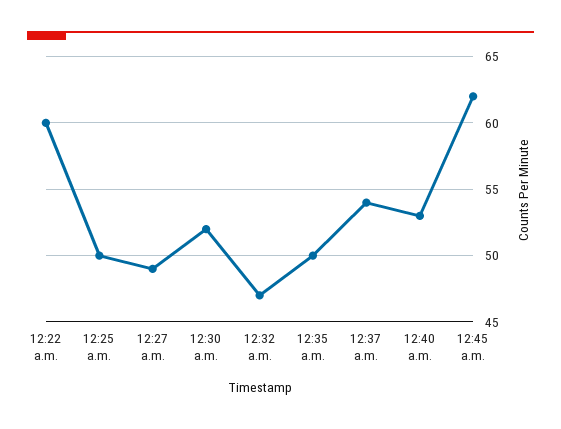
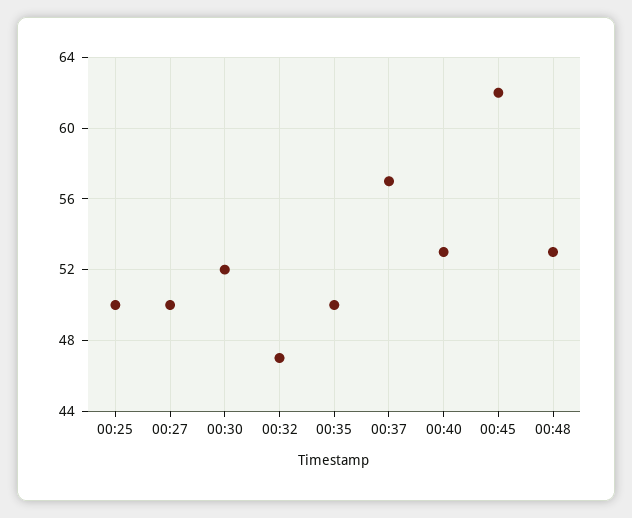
12:22 a.m.: 60 -> none
12:27 a.m.: 49 -> 50
12:37 a.m.: 54 -> 57
00:48: none -> 53

